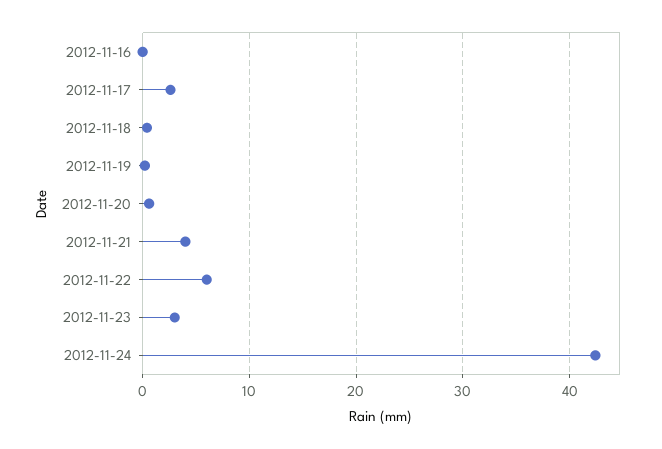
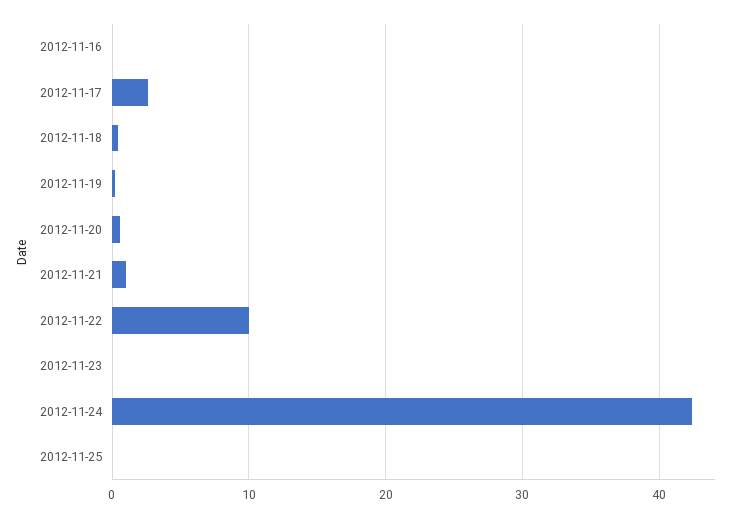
2012-11-21: 4 -> 1
2012-11-22: 6 -> 10
2012-11-23: 3 -> 0
2012-11-25: none -> 0

